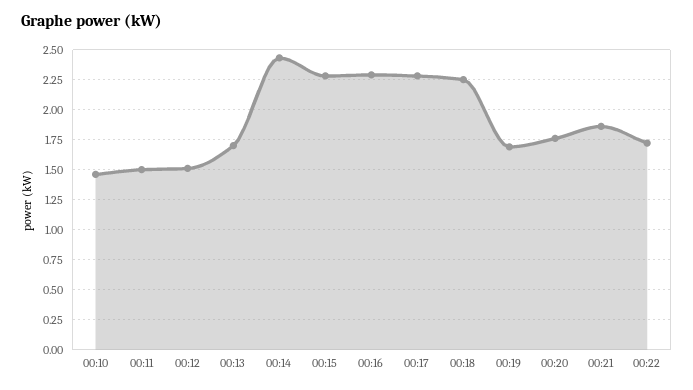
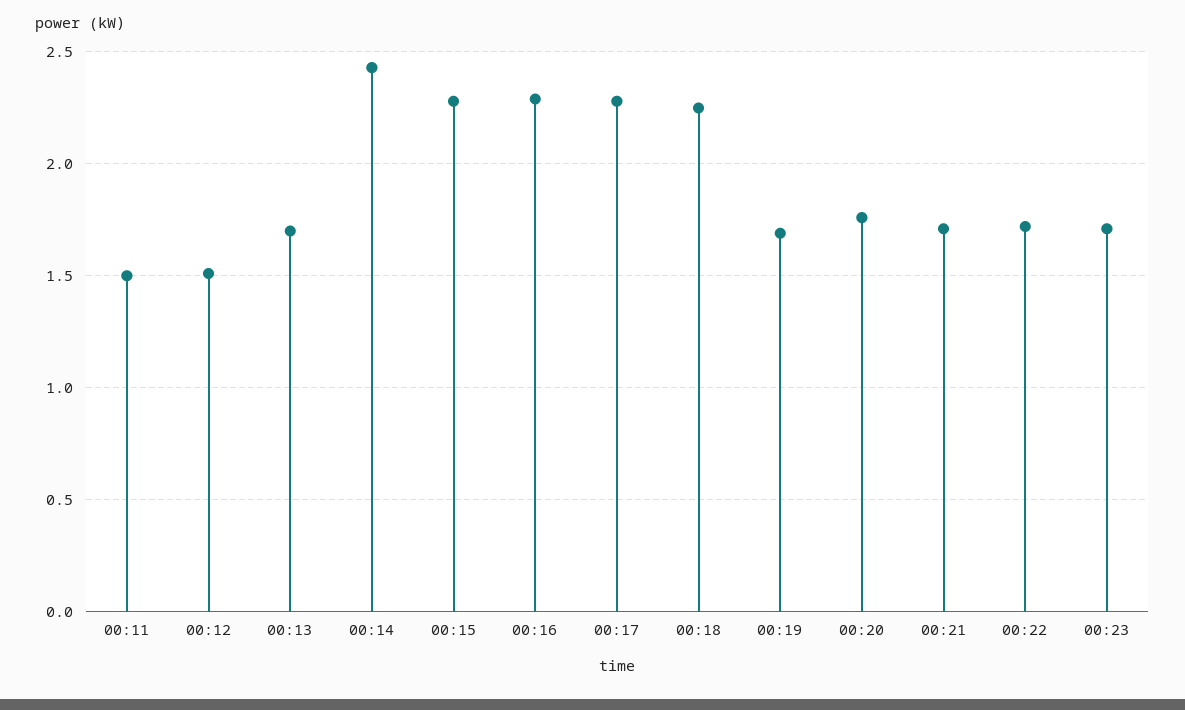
00:10: 1.45 -> none
00:21: 1.85 -> 1.7
00:23: none -> 1.7

